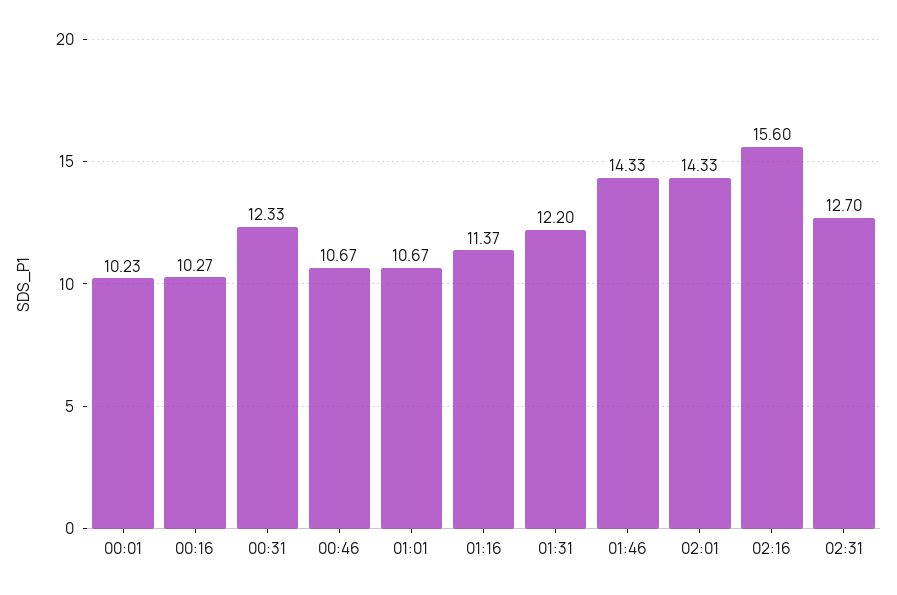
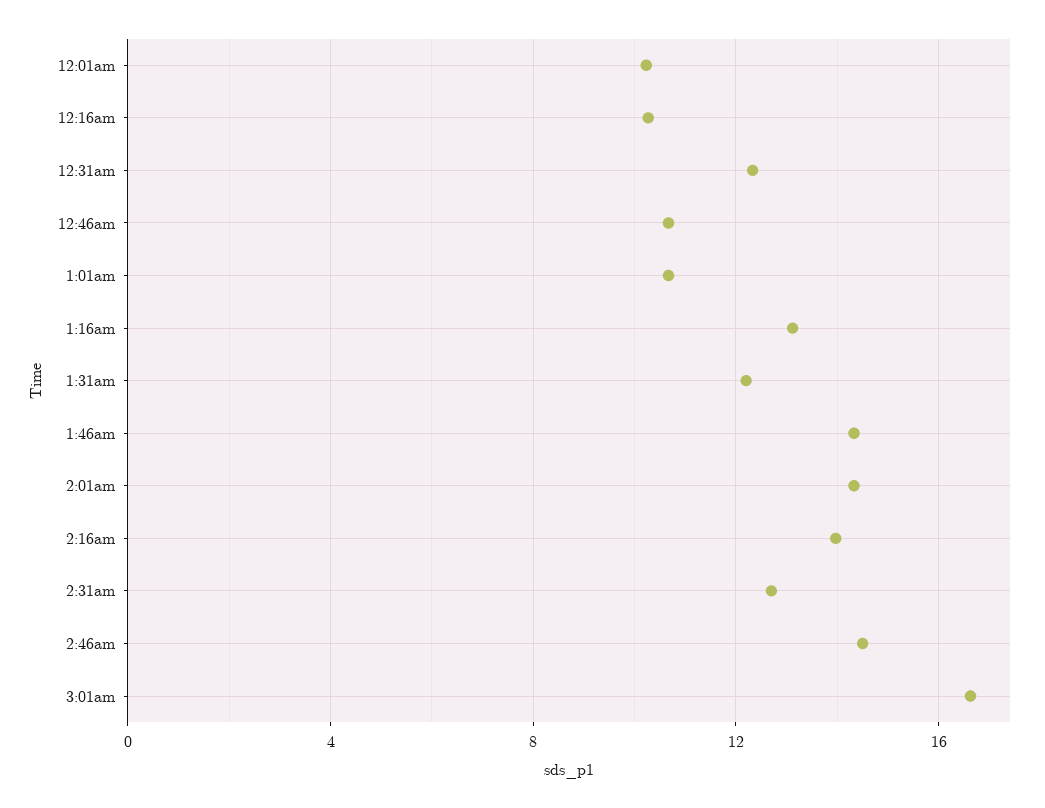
01:16: 11.37 -> 13
02:16: 15.6 -> 14
2:46am: none -> 14.5
3:01am: none -> 16.5

